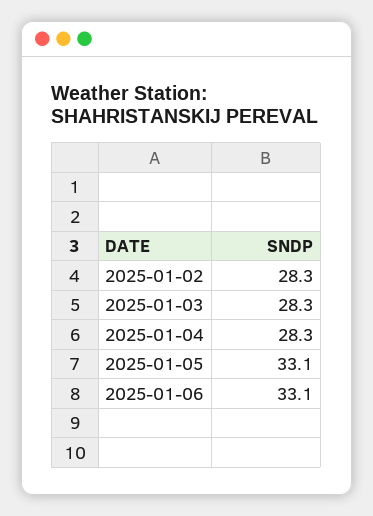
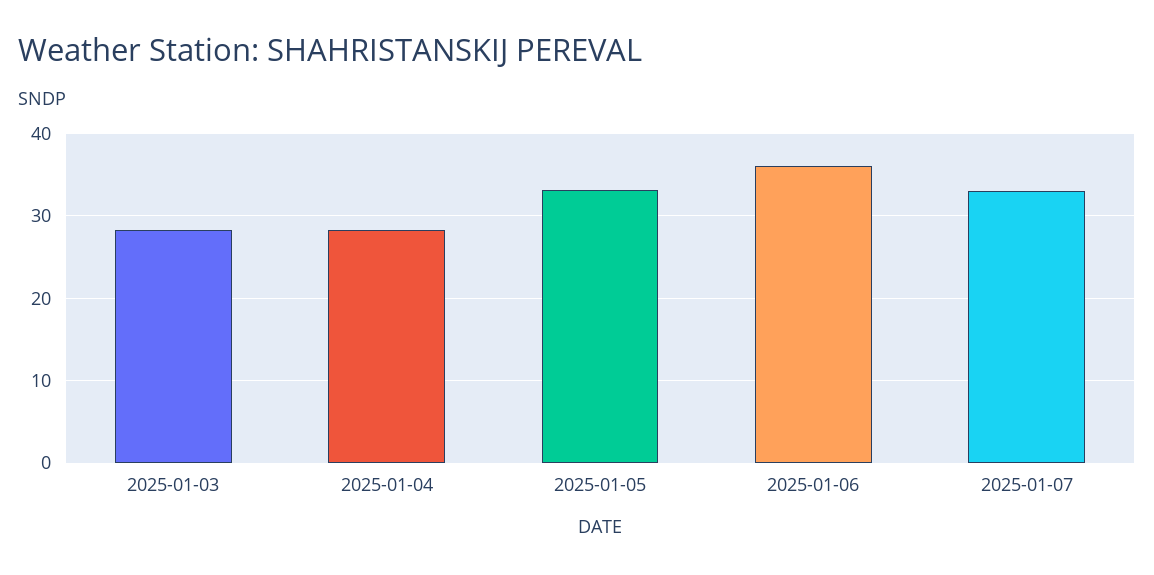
2025-01-02: 28.3 -> none
2025-01-06: 33.1 -> 36
2025-01-07: none -> 33

